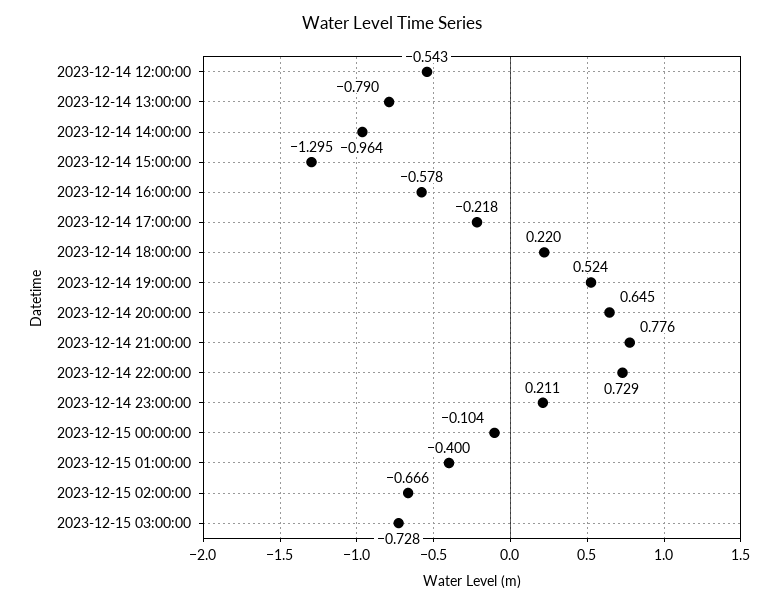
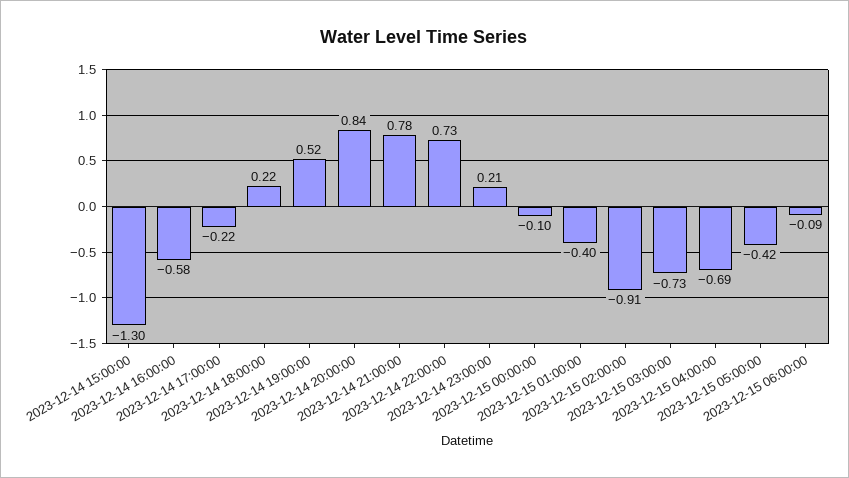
2023-12-14 12:00:00: -0.543 -> none
2023-12-14 13:00:00: -0.79 -> none
2023-12-14 14:00:00: -0.964 -> none
2023-12-14 20:00:00: 0.645 -> 0.84
2023-12-15 02:00:00: -0.666 -> -0.91
2023-12-15 04:00:00: none -> -0.69
2023-12-15 05:00:00: none -> -0.42
2023-12-15 06:00:00: none -> -0.09

